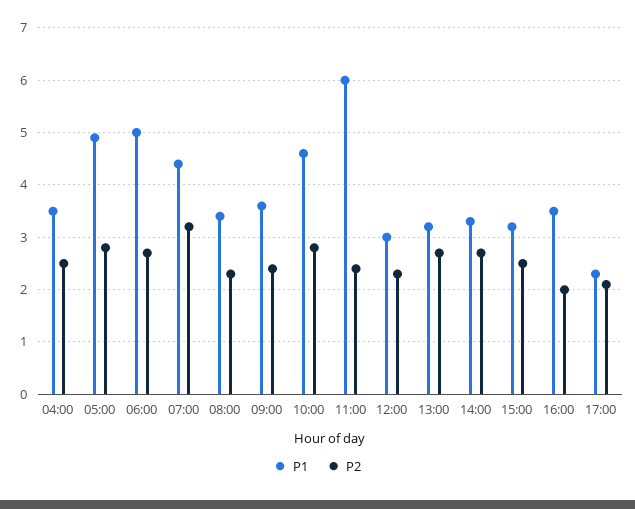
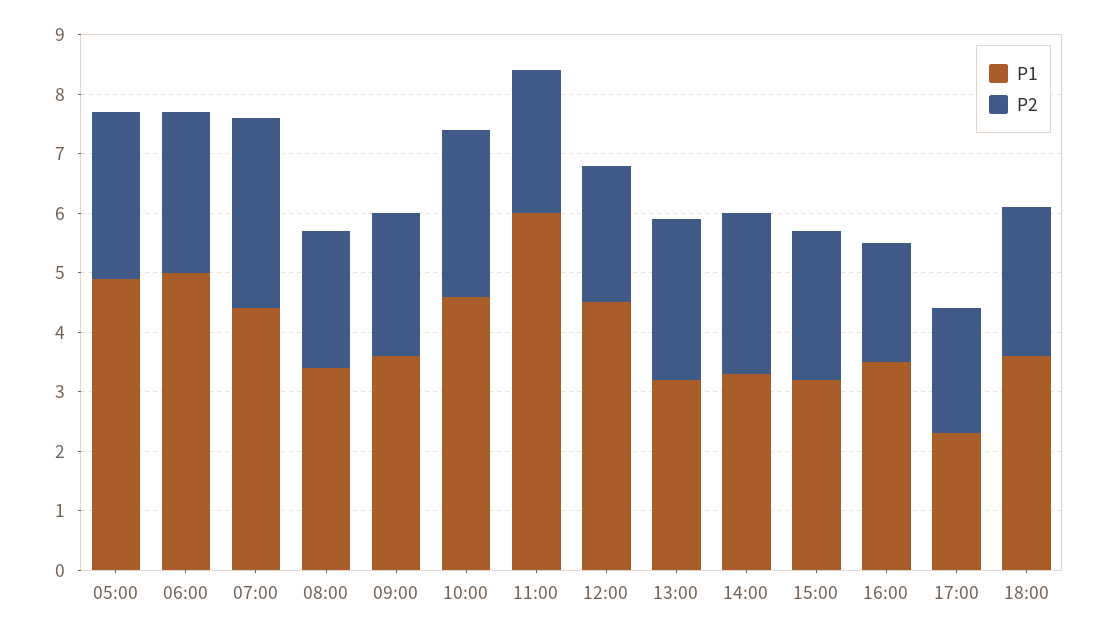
P1, 04:00: 3.5 -> none
P2, 04:00: 2.5 -> none
P1, 12:00: 3 -> 4.5
P1, 18:00: none -> 3.5
P2, 18:00: none -> 2.5

